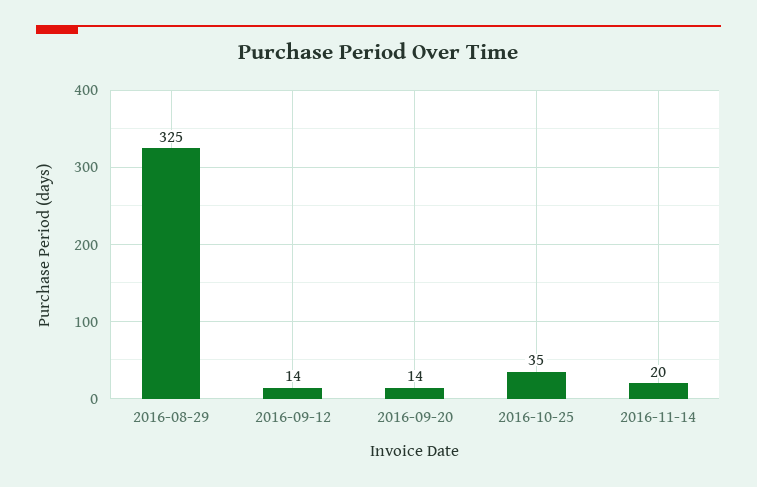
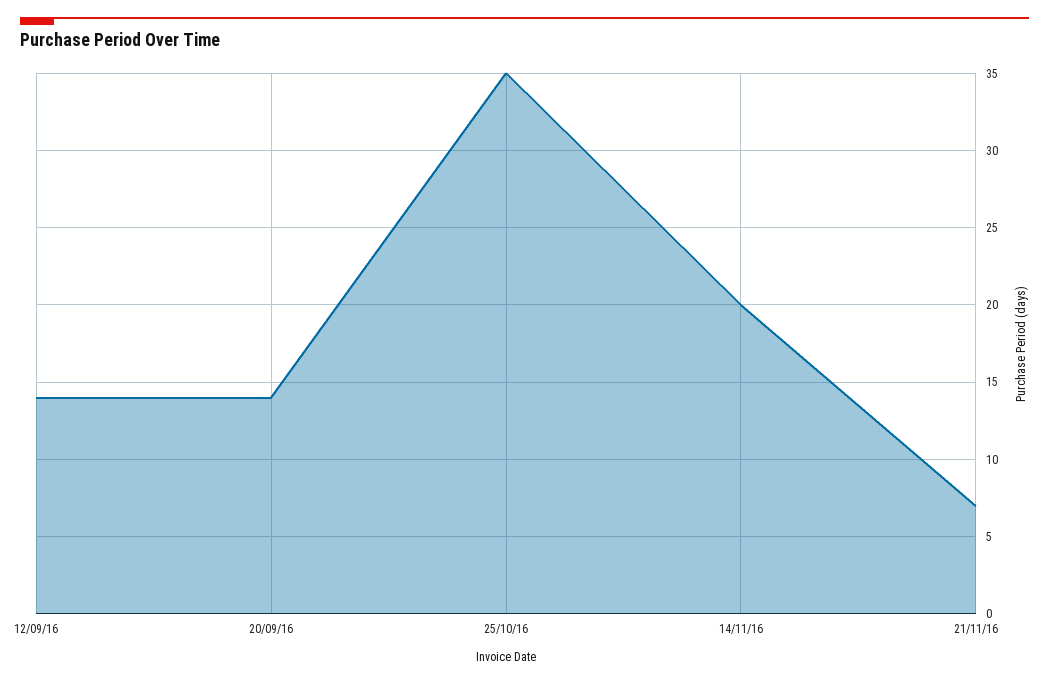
2016-08-29: 325 -> none
21/11/16: none -> 7

